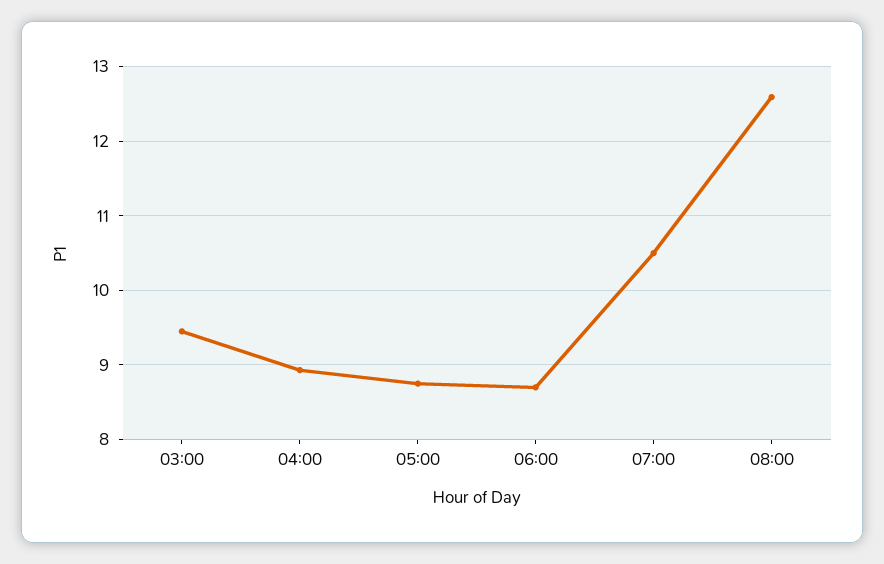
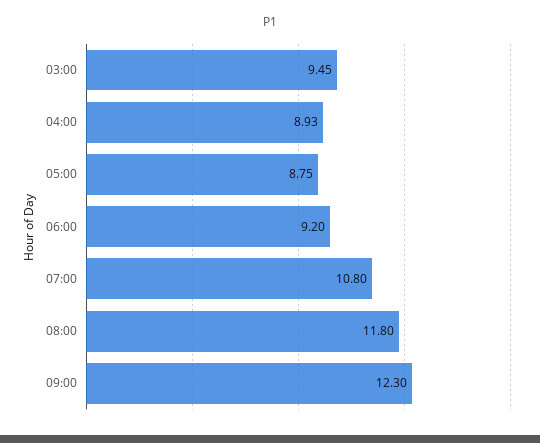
06:00: 8.7 -> 9.2
07:00: 10.5 -> 10.8
08:00: 12.6 -> 11.8
09:00: none -> 12.3

